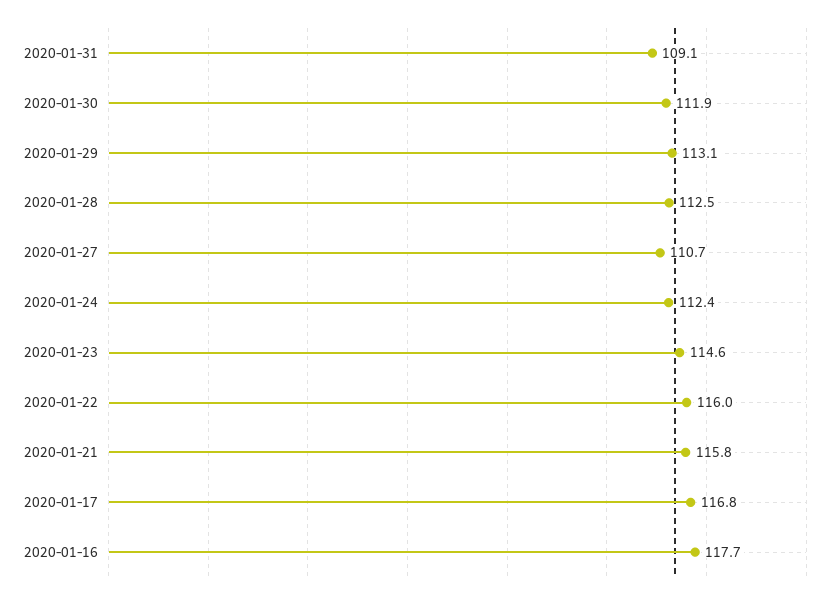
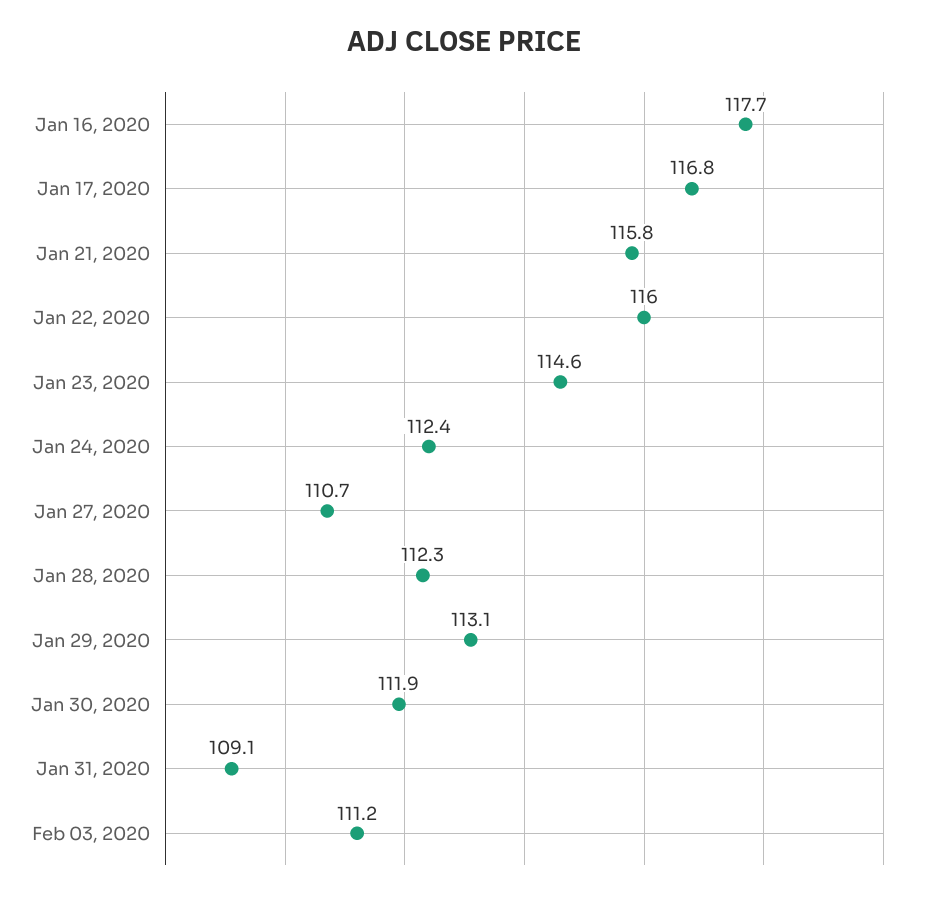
2020-01-28: 112.5 -> 112.3
Feb 03, 2020: none -> 111.2

